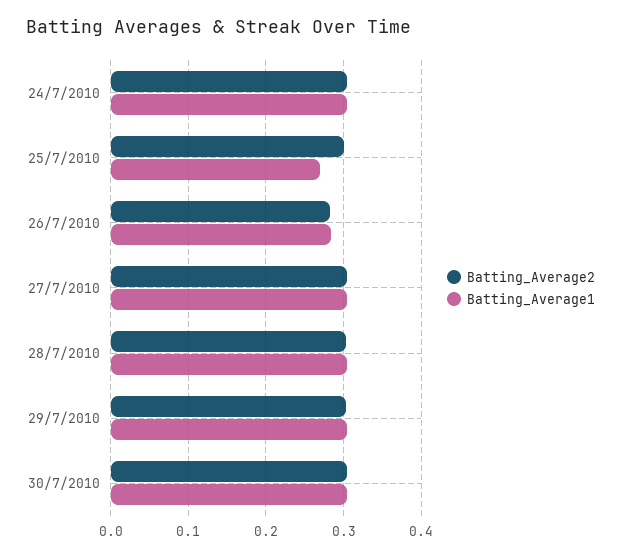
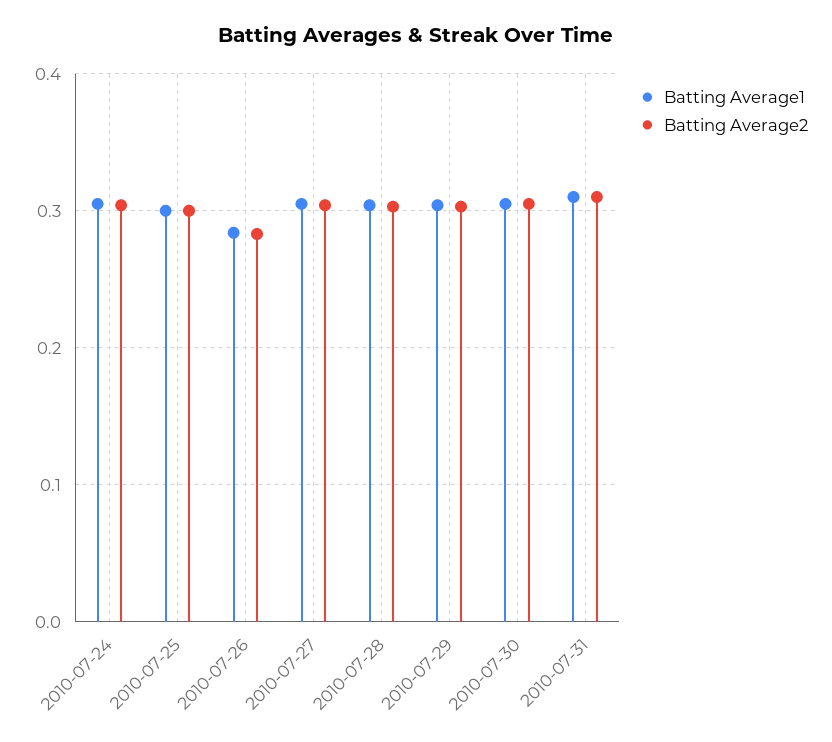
Batting_Average1, 25/7/2010: 0.27 -> 0.3
Batting_Average1, 2010-07-31: none -> 0.31
Batting_Average2, 2010-07-31: none -> 0.31

